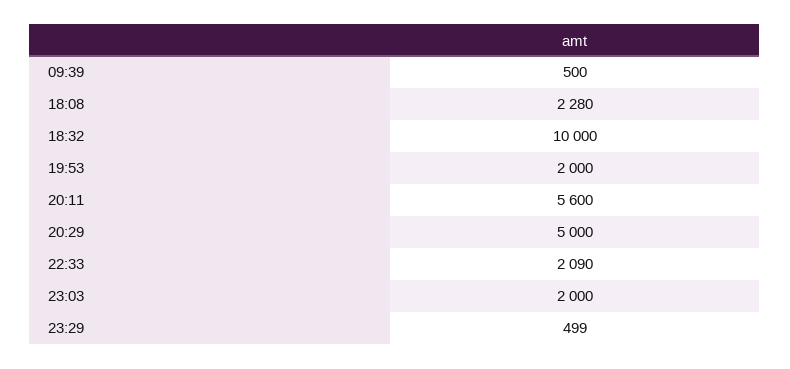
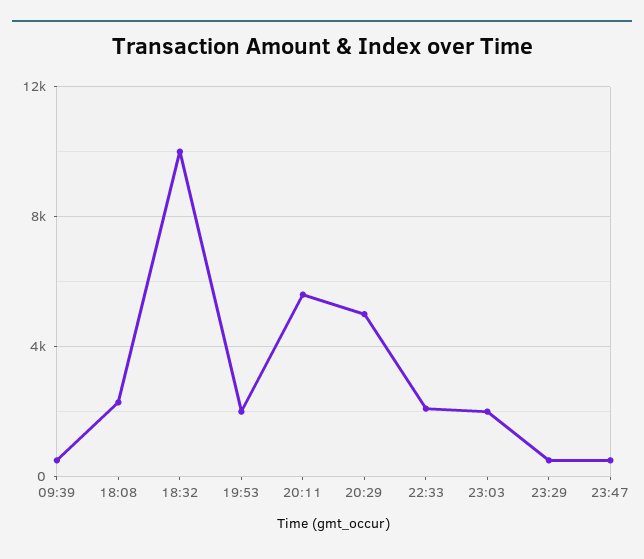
23:47: none -> 500

